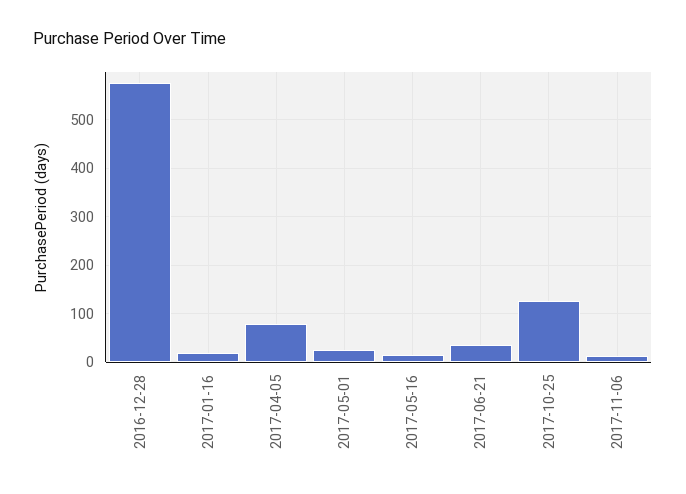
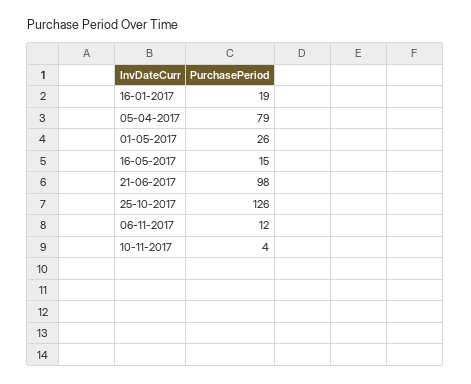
2016-12-28: 580 -> none
2017-06-21: 40 -> 98
10-11-2017: none -> 4

